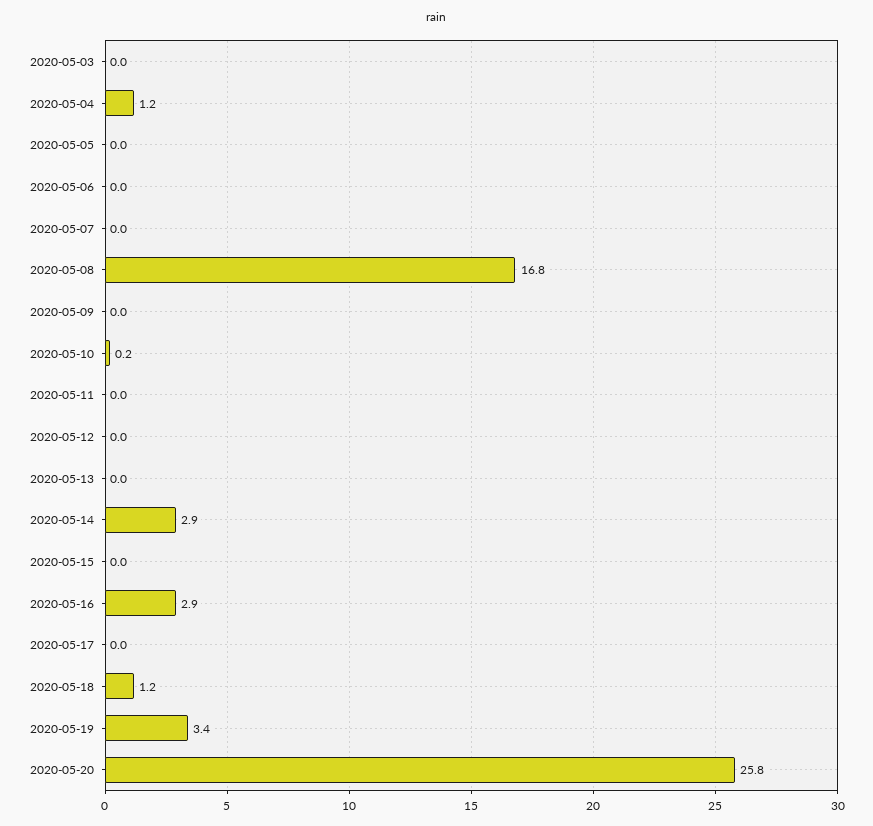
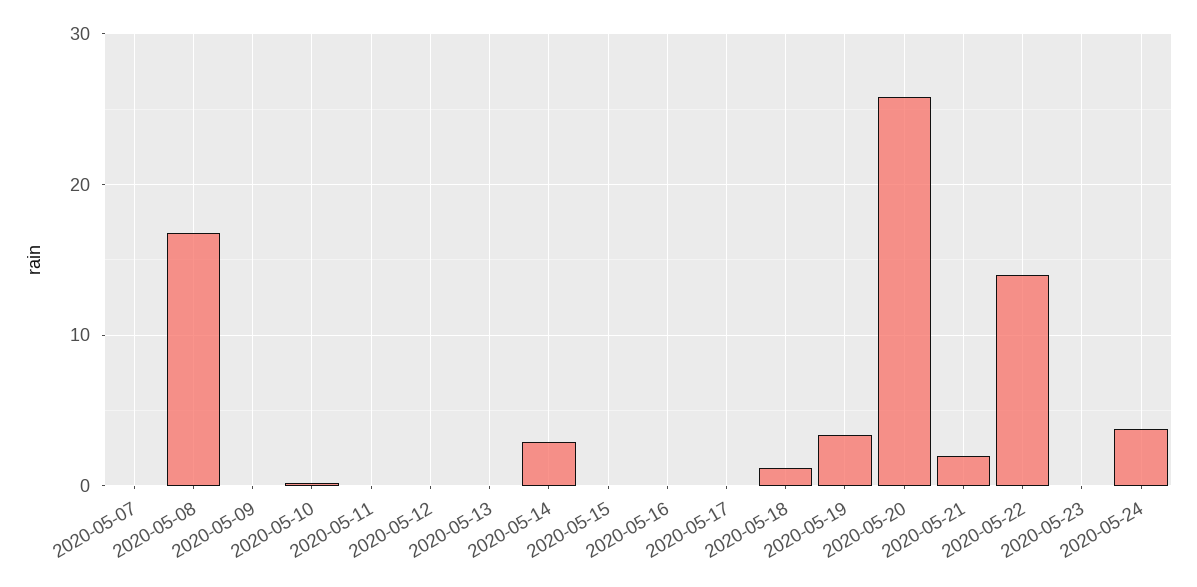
2020-05-03: 0 -> none
2020-05-04: 1.2 -> none
2020-05-05: 0 -> none
2020-05-06: 0 -> none
2020-05-16: 2.9 -> 0
2020-05-21: none -> 2
2020-05-22: none -> 14
2020-05-23: none -> 0
2020-05-24: none -> 4

